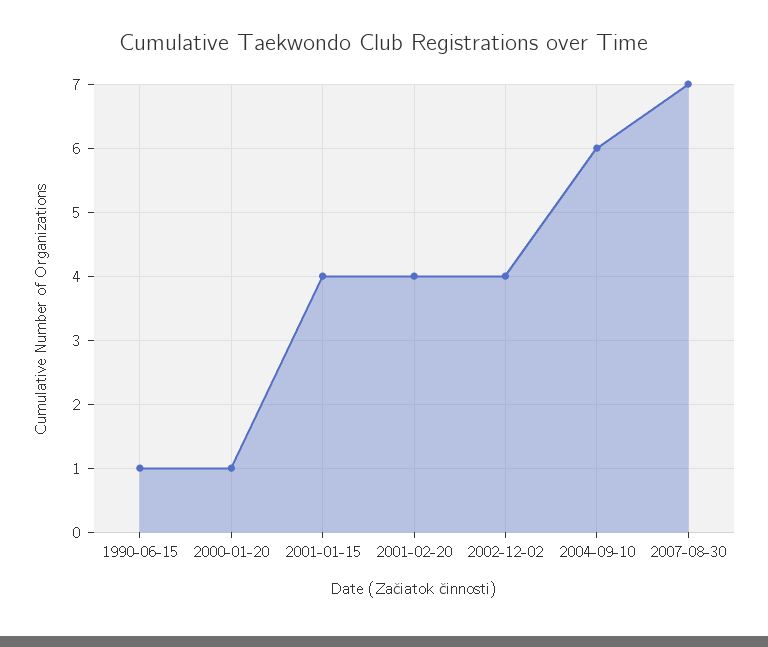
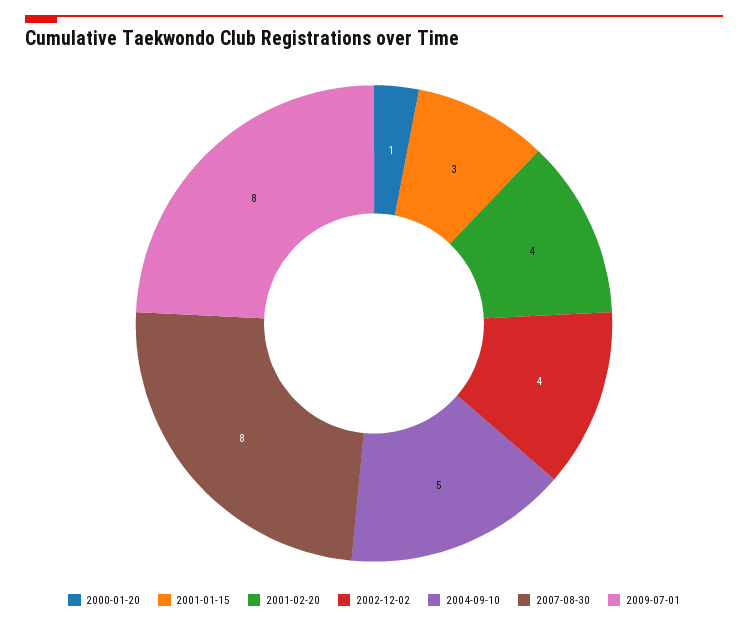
1990-06-15: 1 -> none
2001-01-15: 4 -> 3
2004-09-10: 6 -> 5
2007-08-30: 7 -> 8
2009-07-01: none -> 8

